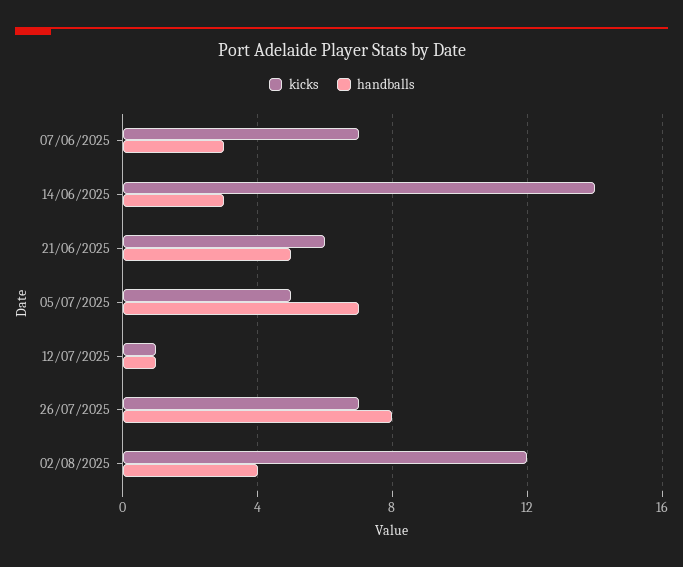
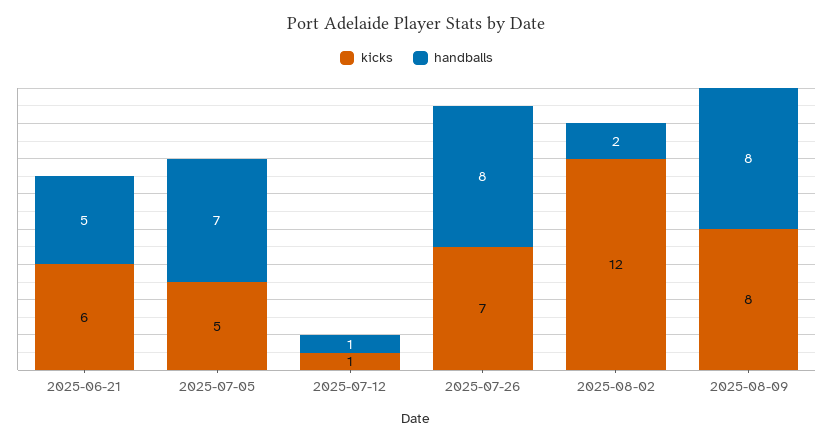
kicks, 07/06/2025: 7 -> none
handballs, 07/06/2025: 3 -> none
kicks, 14/06/2025: 14 -> none
handballs, 14/06/2025: 3 -> none
handballs, 02/08/2025: 4 -> 2
kicks, 2025-08-09: none -> 8
handballs, 2025-08-09: none -> 8

